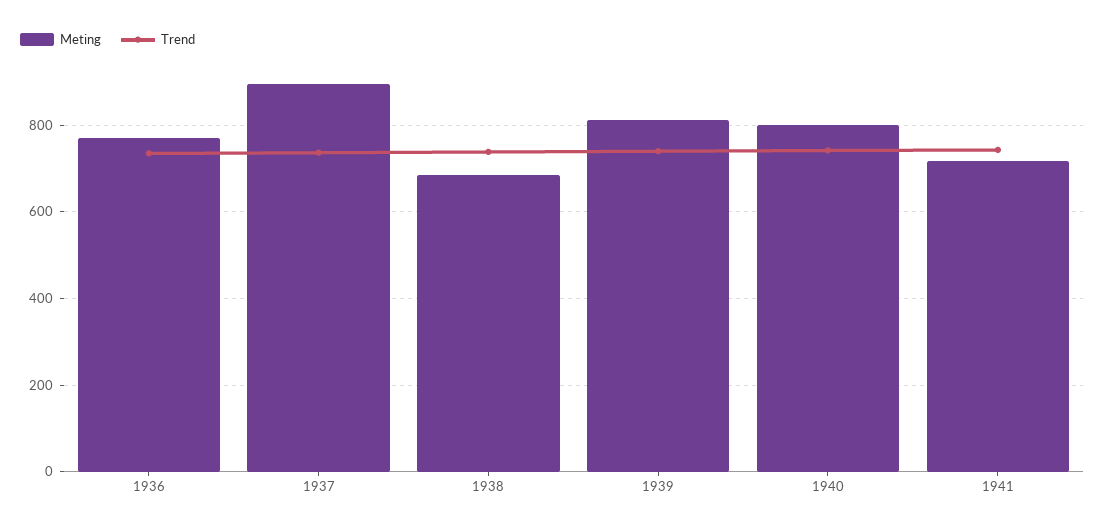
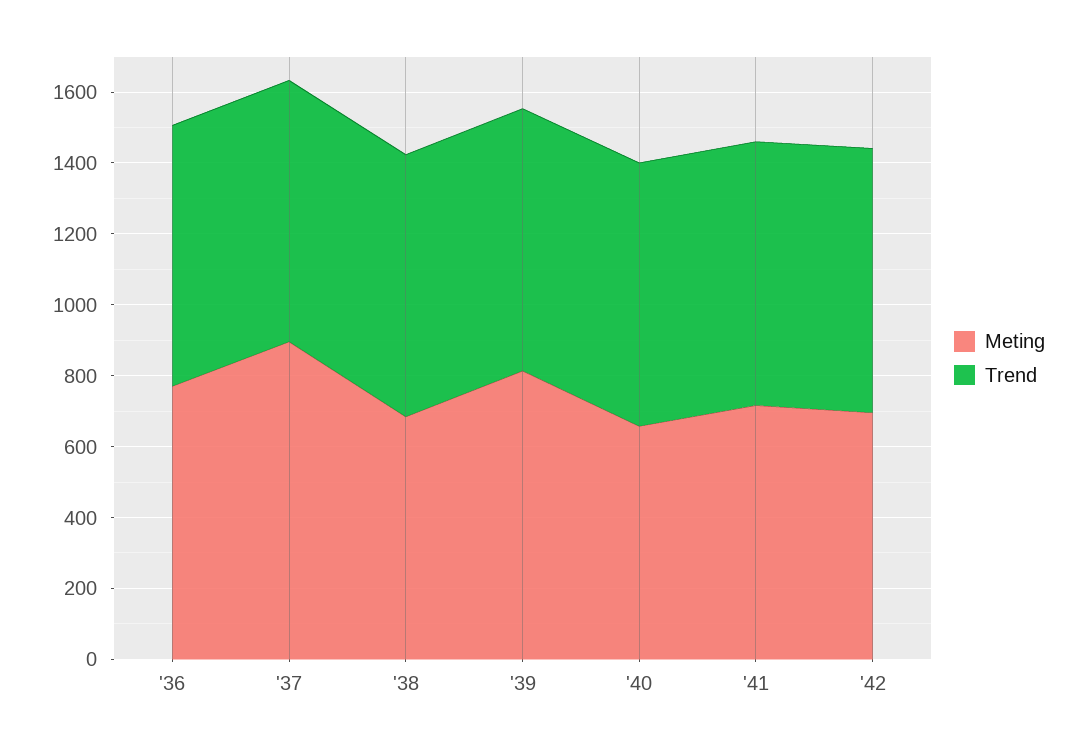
Meting, 1940: 800 -> 650
Meting, '42: none -> 700
Trend, '42: none -> 750

